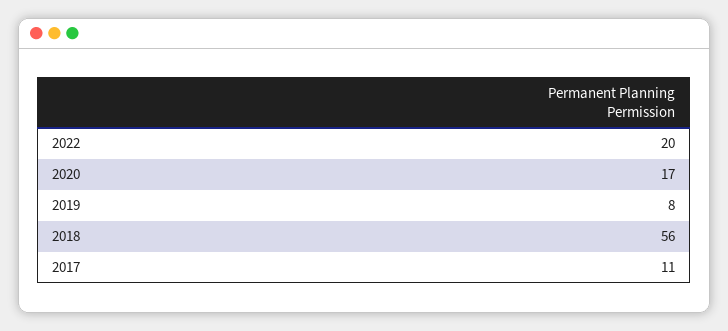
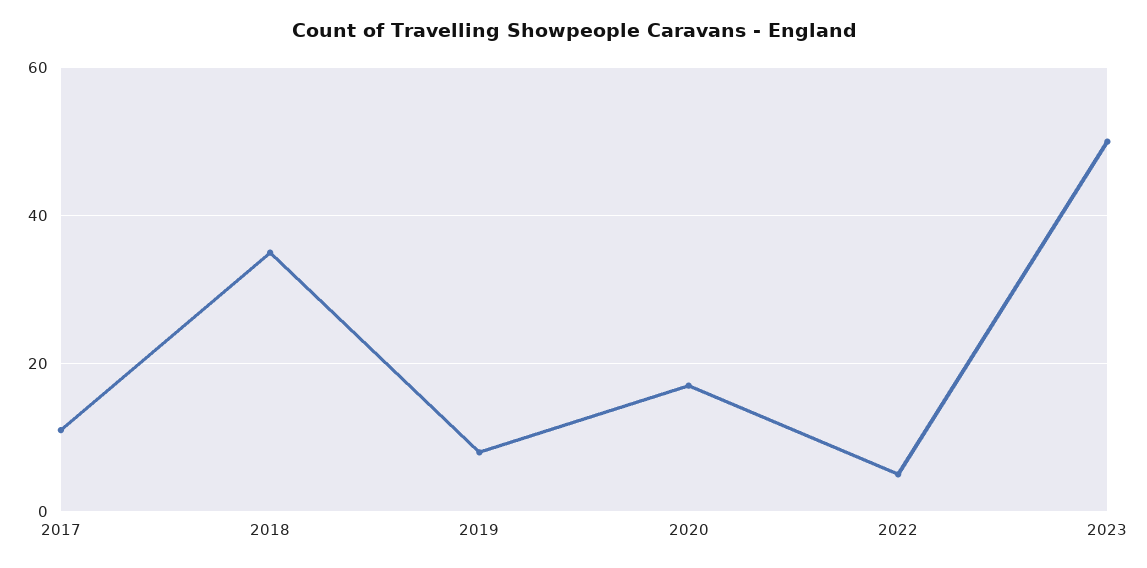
2022: 20 -> 5
2018: 56 -> 35
2023: none -> 50

